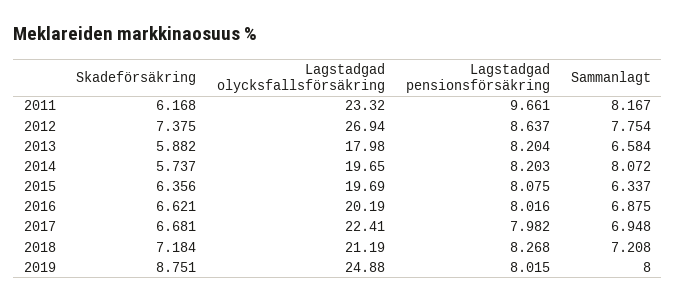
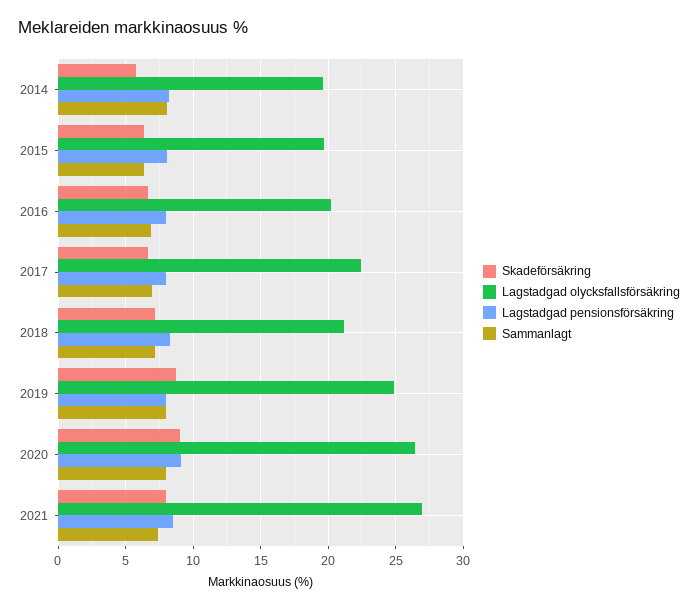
Skadeförsäkring, 2011: 6.168 -> none
Lagstadgad olycksfallsförsäkring, 2011: 23.32 -> none
Lagstadgad pensionsförsäkring, 2011: 9.661 -> none
Sammanlagt, 2011: 8.167 -> none
Skadeförsäkring, 2012: 7.375 -> none
Lagstadgad olycksfallsförsäkring, 2012: 26.94 -> none
Lagstadgad pensionsförsäkring, 2012: 8.637 -> none
Sammanlagt, 2012: 7.754 -> none
Skadeförsäkring, 2013: 5.882 -> none
Lagstadgad olycksfallsförsäkring, 2013: 17.98 -> none
Lagstadgad pensionsförsäkring, 2013: 8.204 -> none
Sammanlagt, 2013: 6.584 -> none
Skadeförsäkring, 2020: none -> 9
Lagstadgad olycksfallsförsäkring, 2020: none -> 26.5
Lagstadgad pensionsförsäkring, 2020: none -> 9
Sammanlagt, 2020: none -> 8
Skadeförsäkring, 2021: none -> 8
Lagstadgad olycksfallsförsäkring, 2021: none -> 27
Lagstadgad pensionsförsäkring, 2021: none -> 8.5
Sammanlagt, 2021: none -> 7.5

